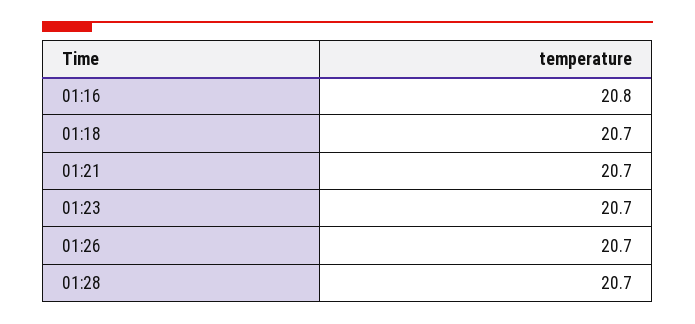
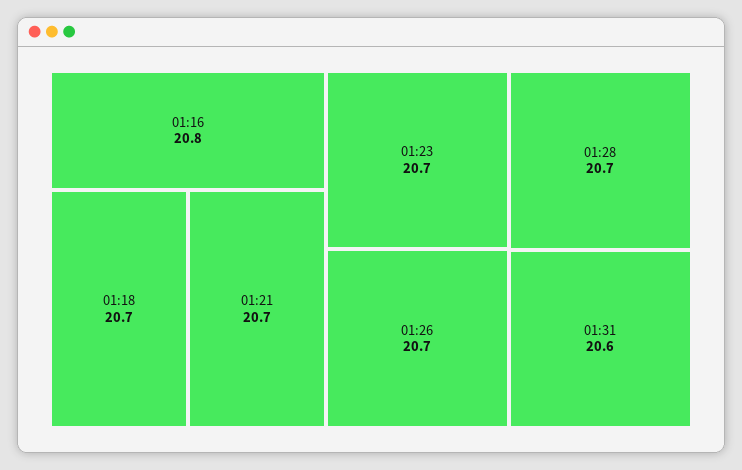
01:31: none -> 20.6

